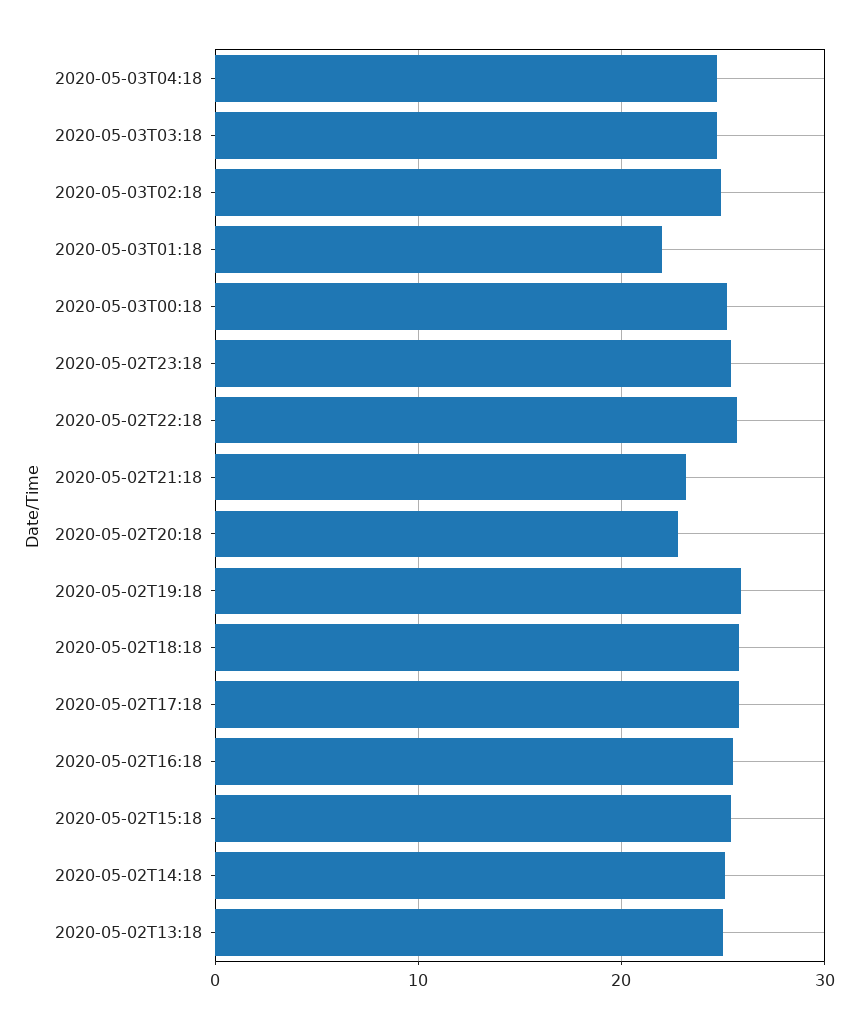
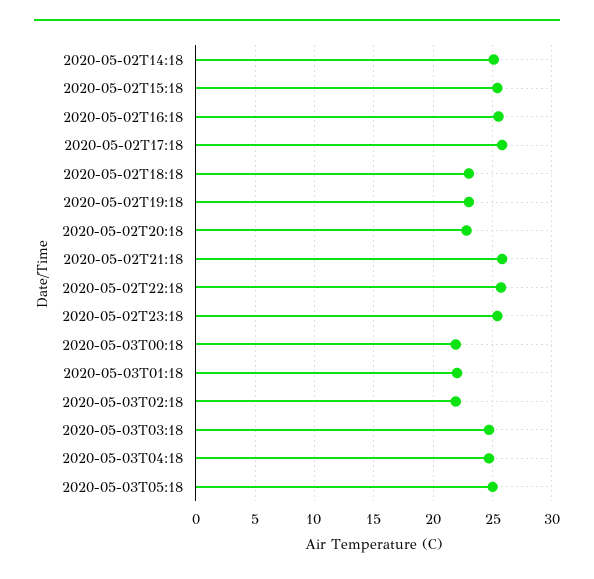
2020-05-03T02:18: 25 -> 22
2020-05-03T00:18: 25 -> 22
2020-05-02T21:18: 23 -> 26
2020-05-02T19:18: 26 -> 23
2020-05-02T18:18: 26 -> 23
2020-05-02T13:18: 25 -> none
2020-05-03T05:18: none -> 25

